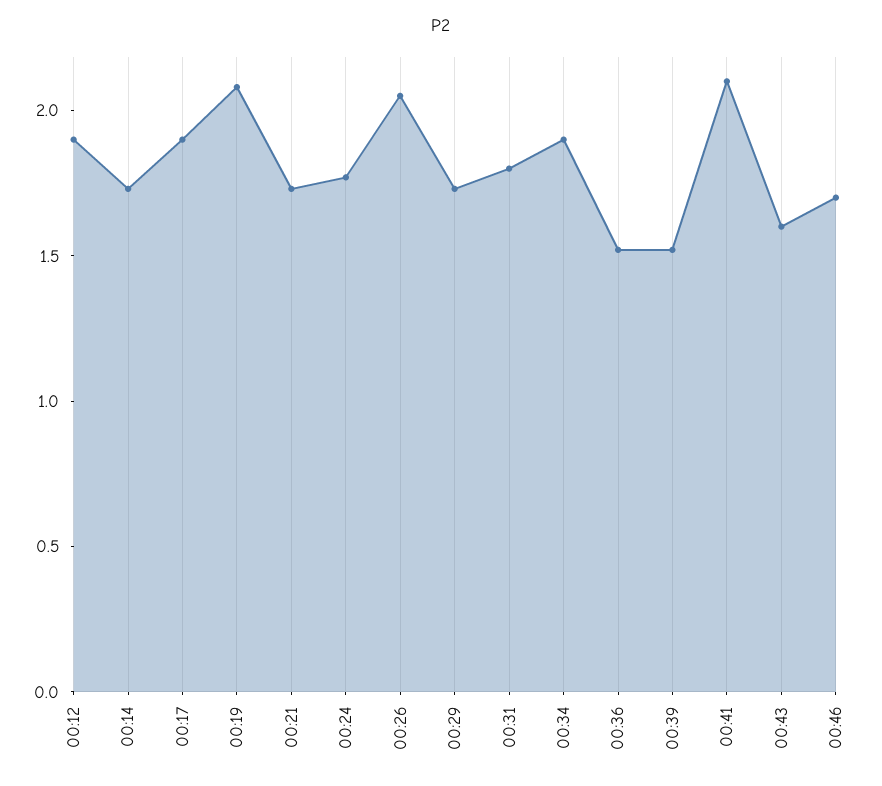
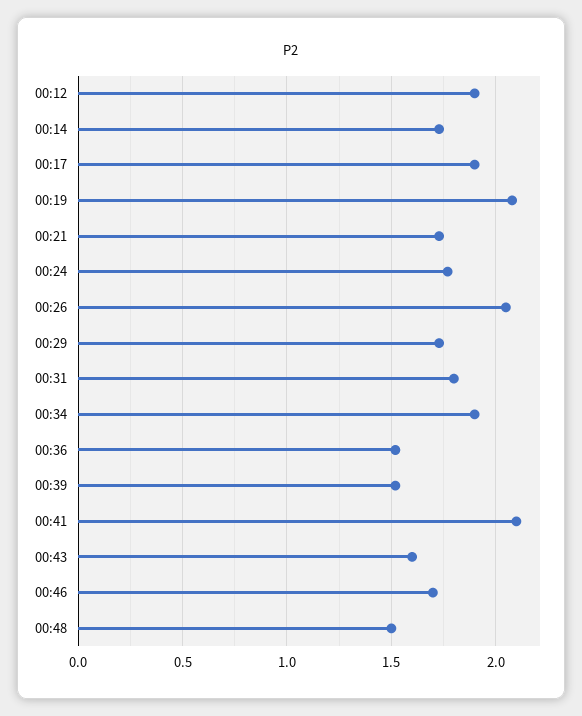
00:48: none -> 1.5

